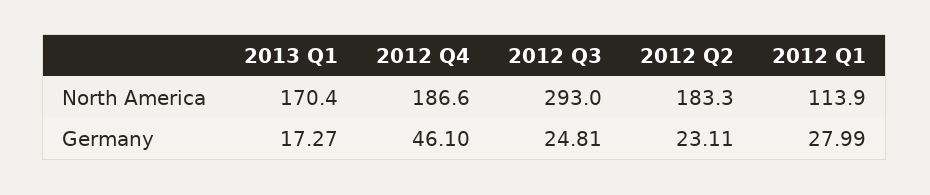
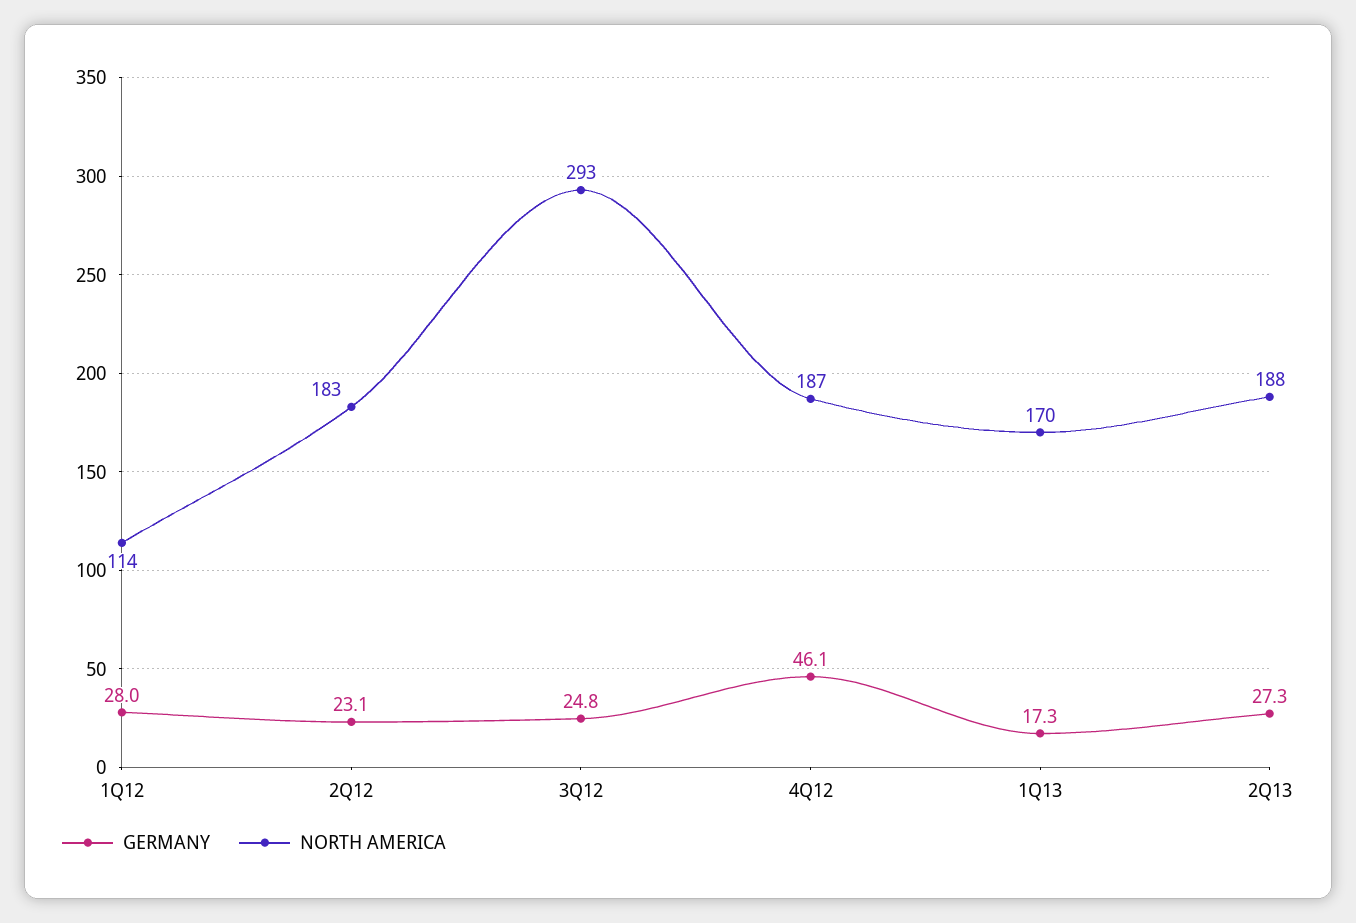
Germany, 2Q13: none -> 27.3
North America, 2Q13: none -> 188

